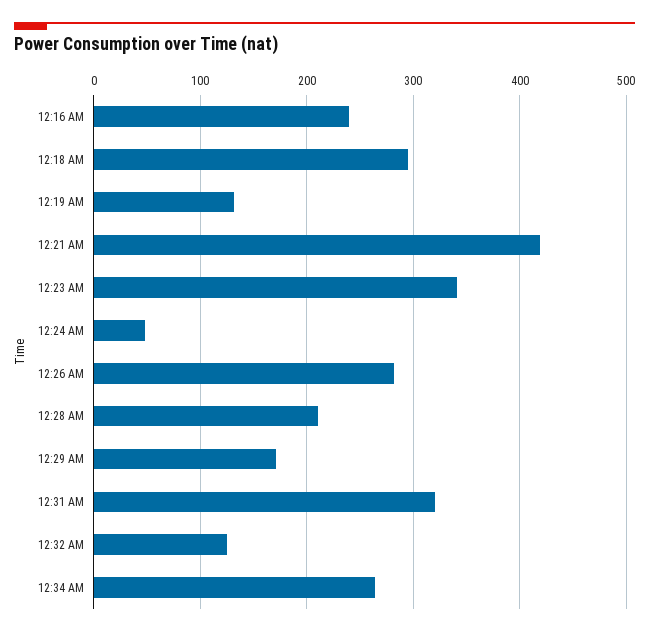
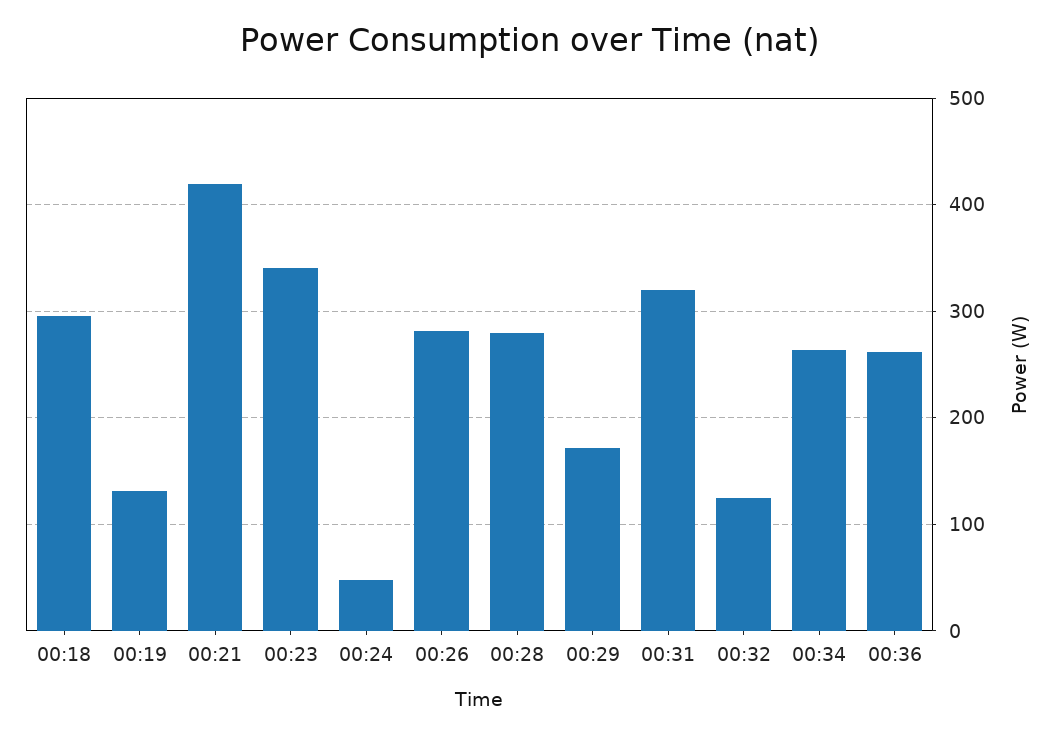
12:16 AM: 240 -> none
12:28 AM: 210 -> 280
00:36: none -> 260

